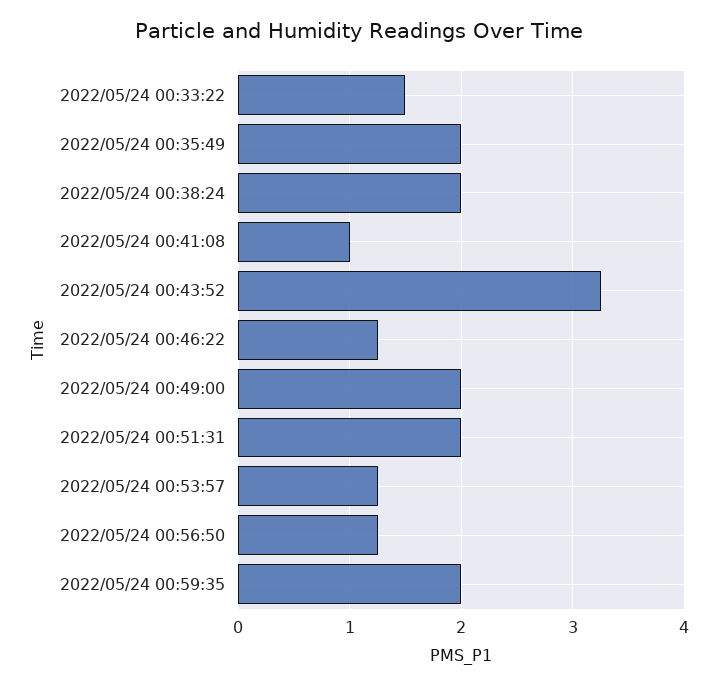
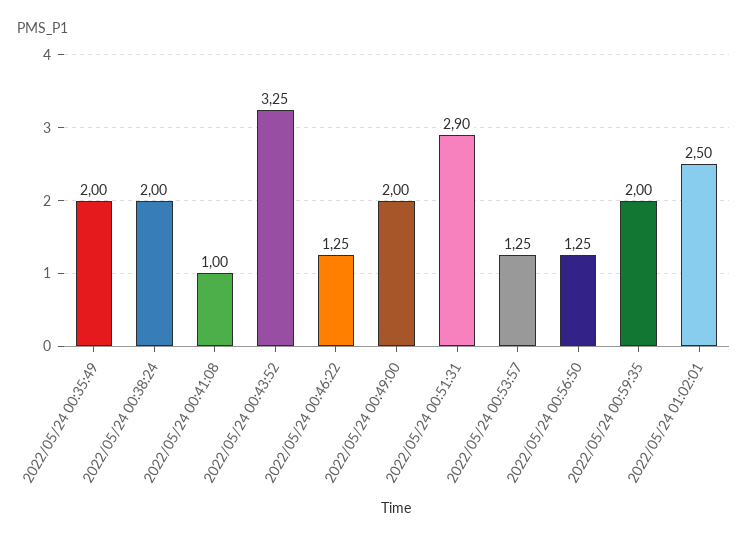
2022/05/24 00:33:22: 1.5 -> none
2022/05/24 00:51:31: 2 -> 2.9
2022/05/24 01:02:01: none -> 2.5

